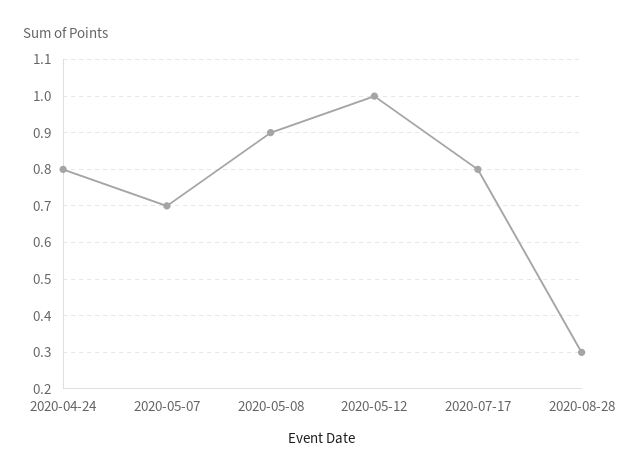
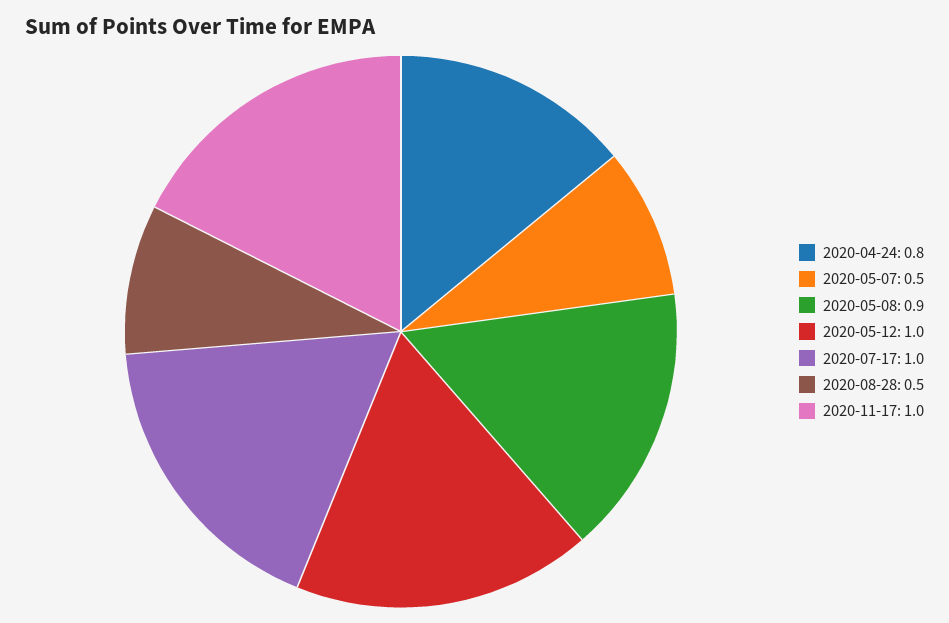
2020-05-07: 0.7 -> 0.5
2020-07-17: 0.8 -> 1
2020-08-28: 0.3 -> 0.5
2020-11-17: none -> 1

